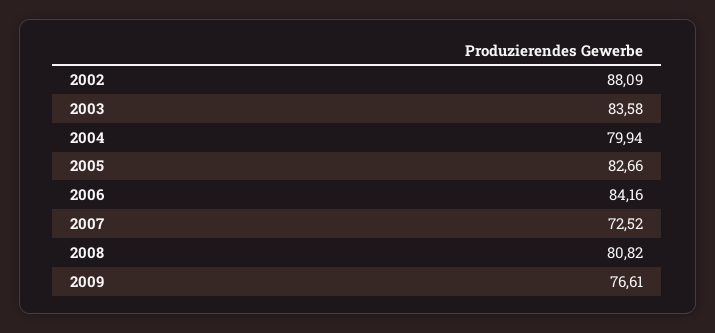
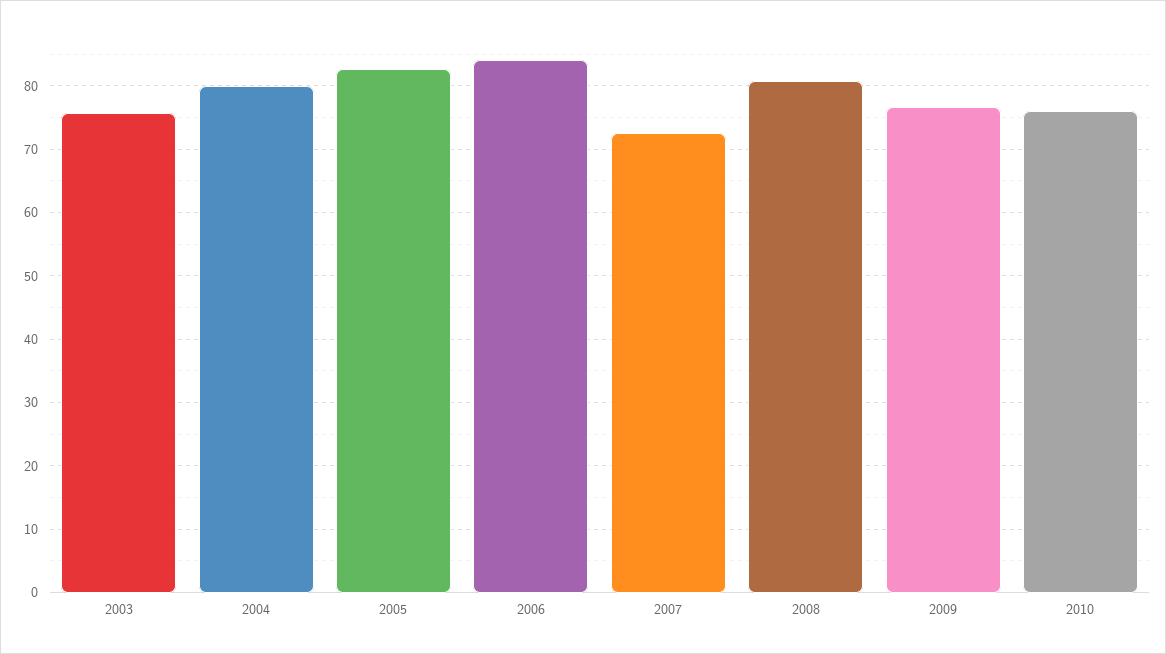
2002: 88.09 -> none
2003: 83.58 -> 76
2010: none -> 76

